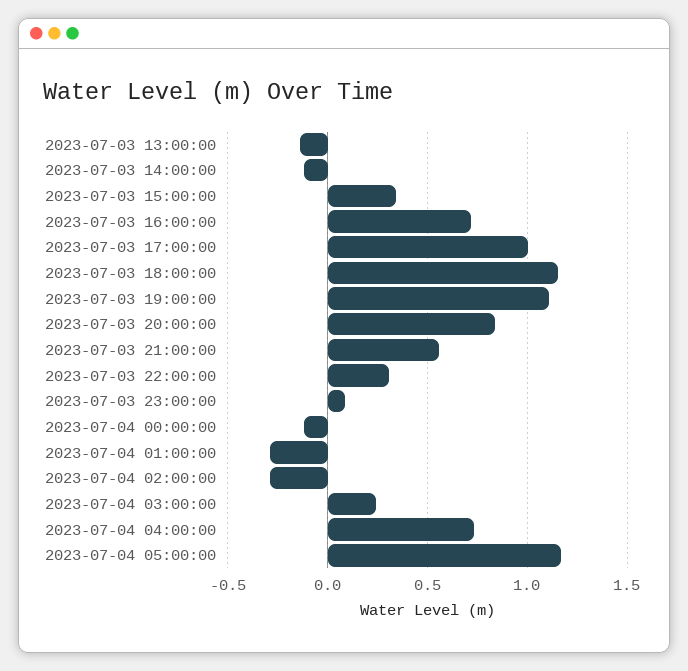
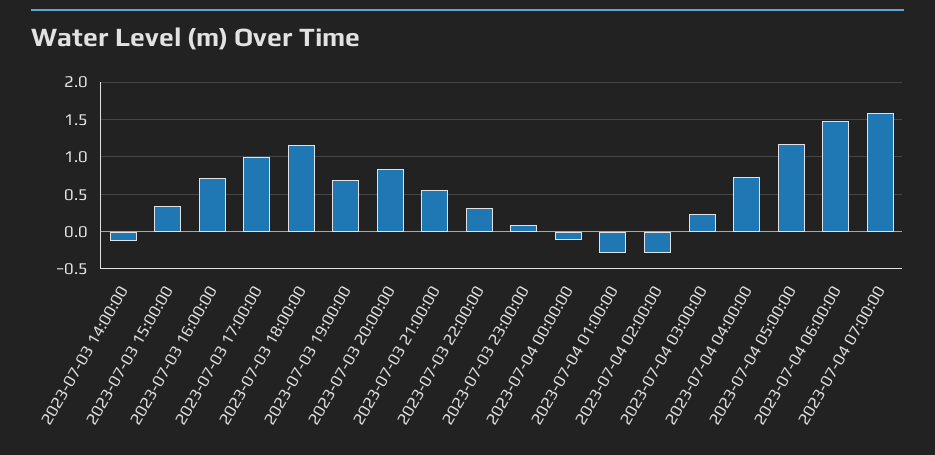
2023-07-03 13:00:00: -0.15 -> none
2023-07-03 19:00:00: 1.1 -> 0.7
2023-07-04 06:00:00: none -> 1.5
2023-07-04 07:00:00: none -> 1.6

